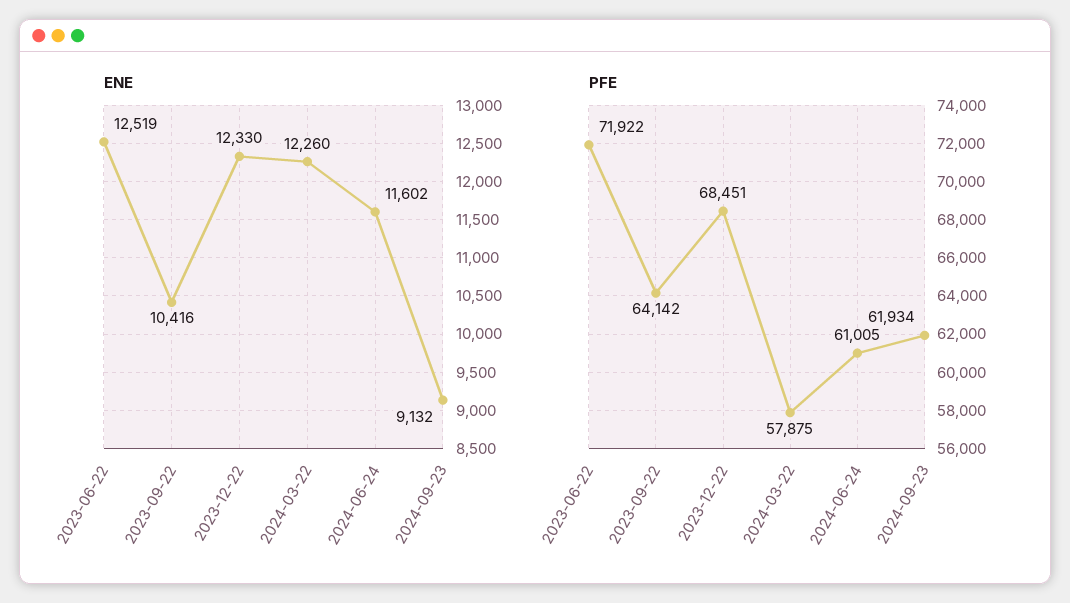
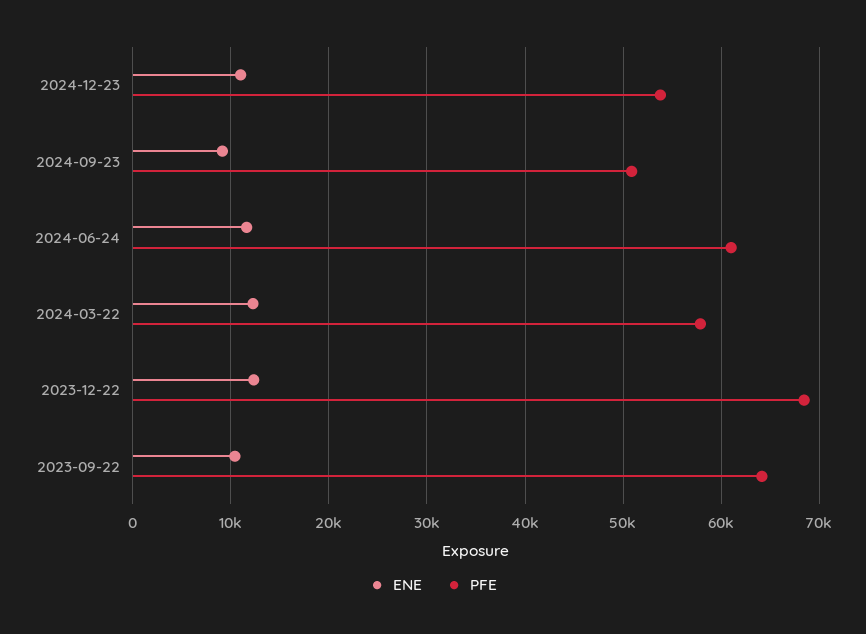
ENE, 2023-06-22: 12519 -> none
PFE, 2023-06-22: 71922 -> none
PFE, 2024-09-23: 61934 -> 51000
ENE, 2024-12-23: none -> 11000
PFE, 2024-12-23: none -> 54000

